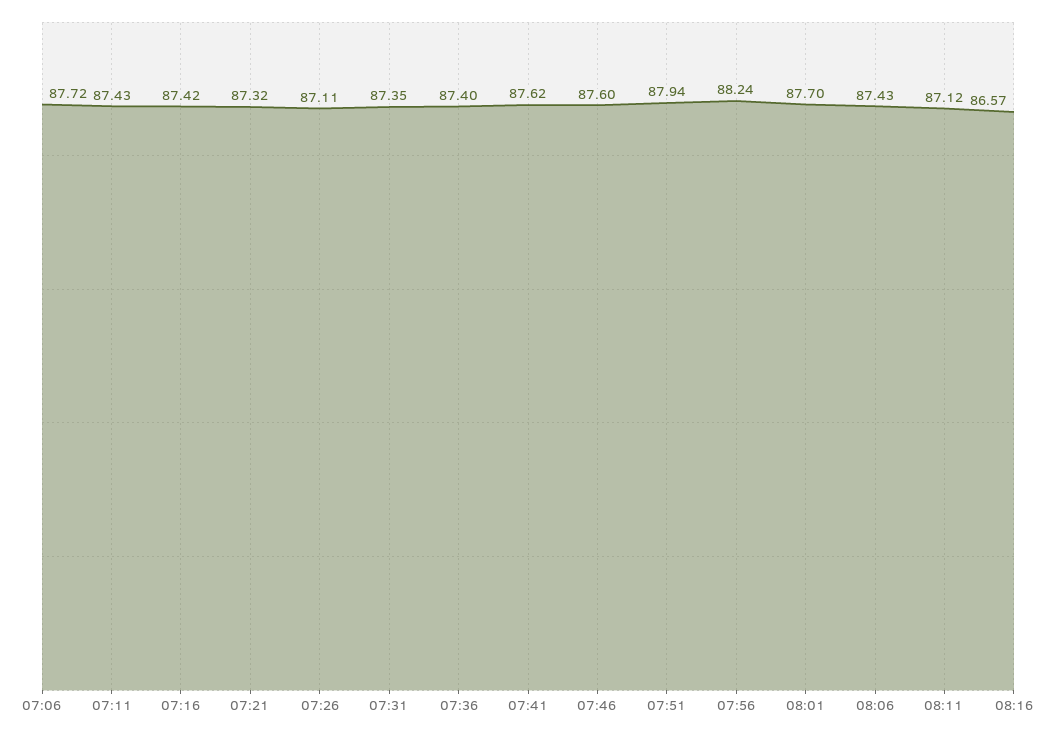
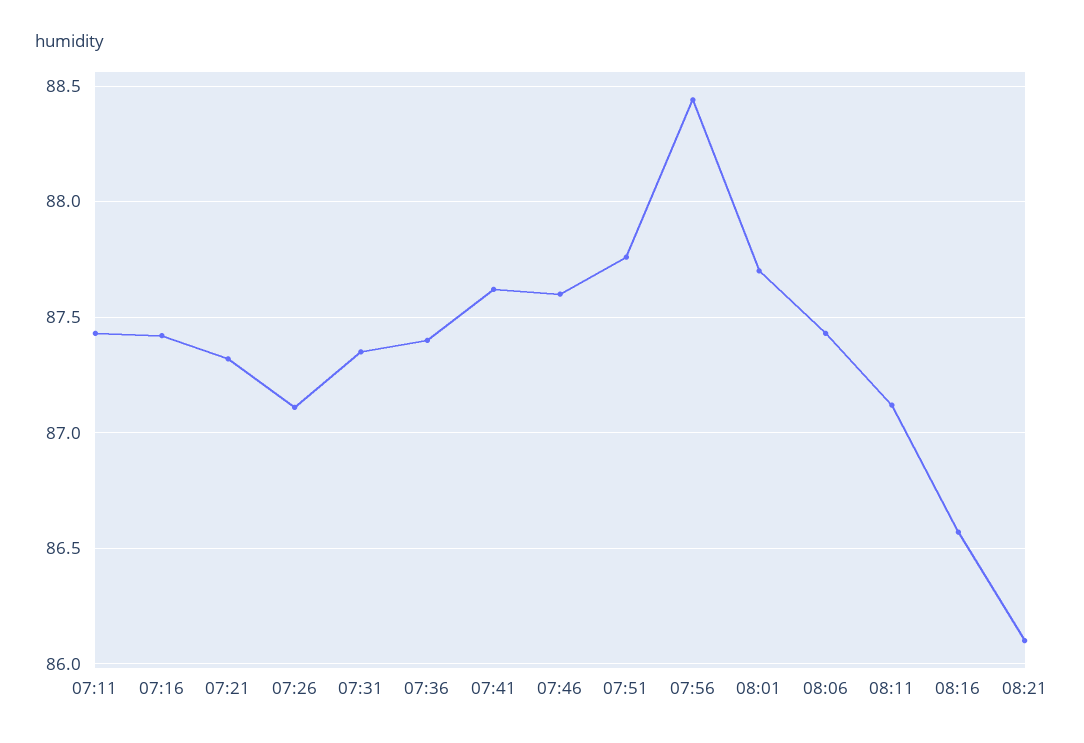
07:06: 87.72 -> none
07:51: 87.94 -> 87.75
07:56: 88.24 -> 88.45
08:21: none -> 86.1

